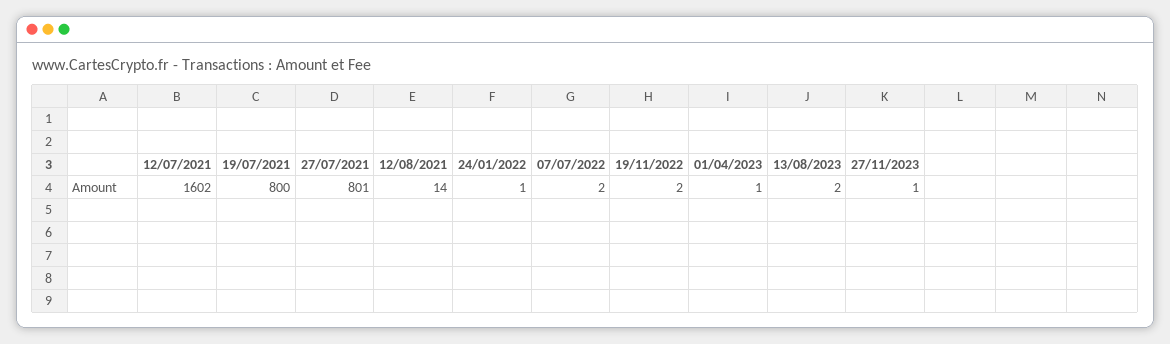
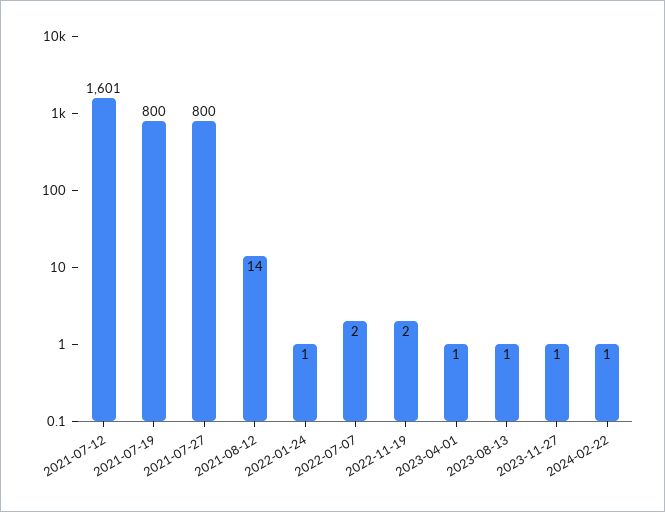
12/07/2021: 1602 -> 1601
27/07/2021: 801 -> 800
13/08/2023: 2 -> 1
2024-02-22: none -> 1

